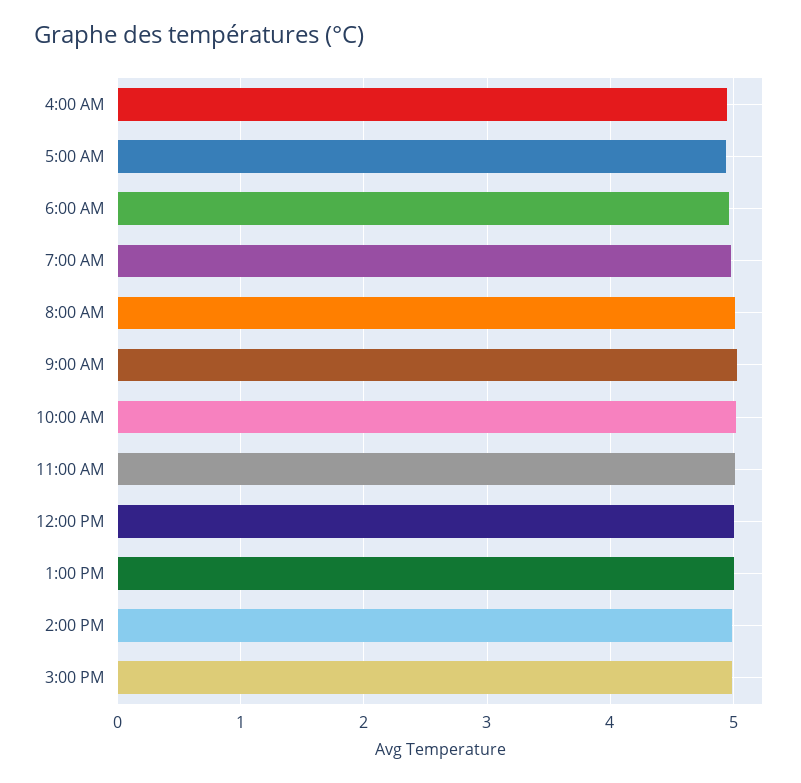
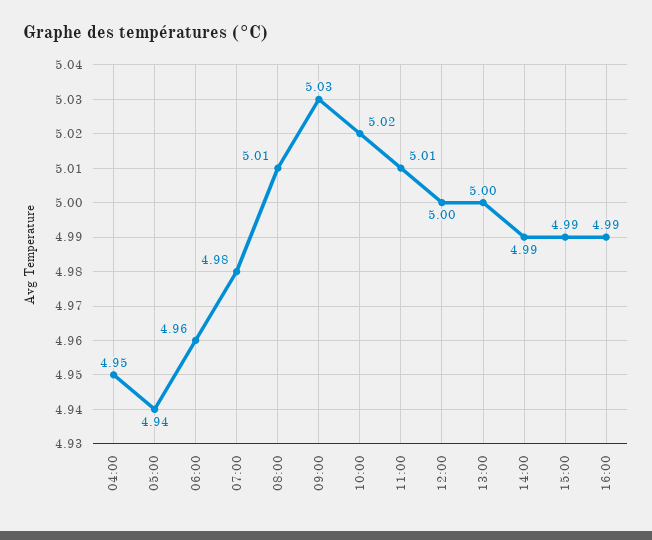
16:00: none -> 4.99

